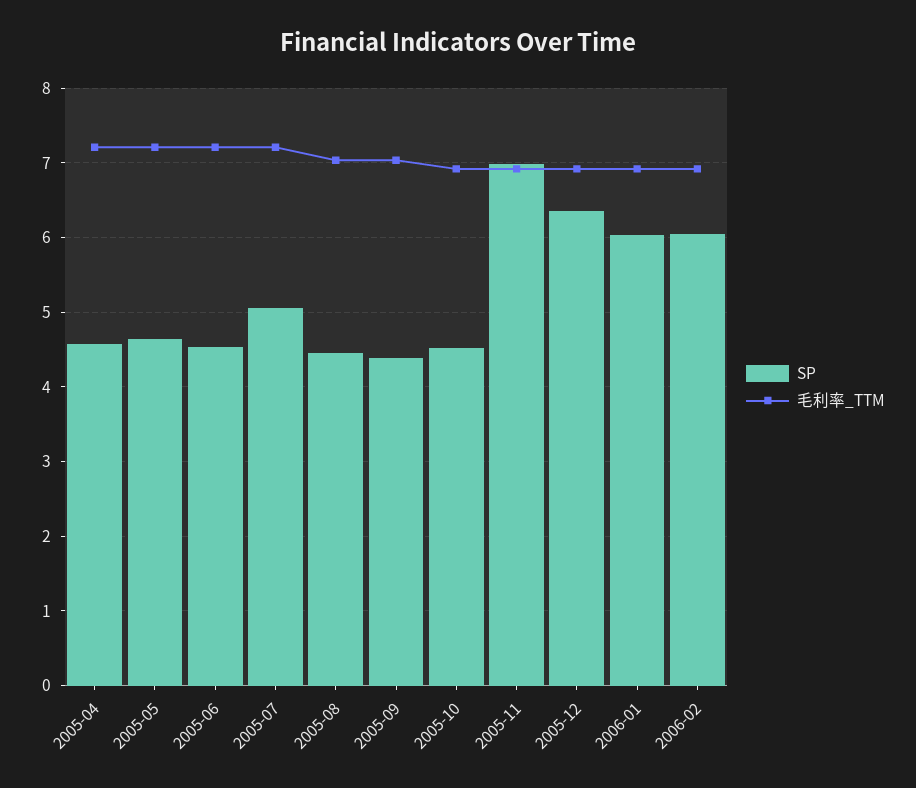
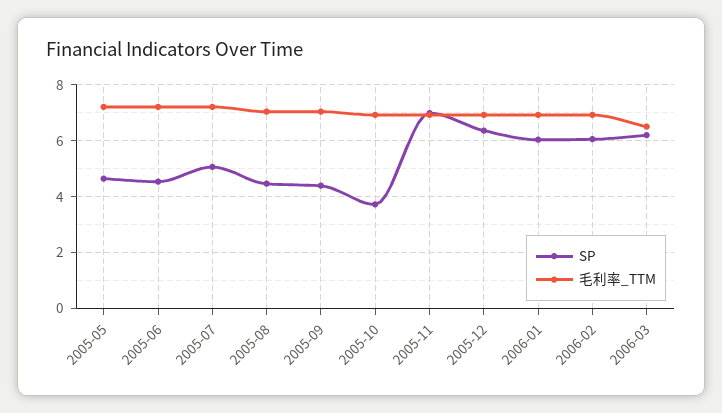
SP, 2005-04: 4.6 -> none
毛利率_TTM, 2005-04: 7.2 -> none
SP, 2005-10: 4.5 -> 3.75
SP, 2006-03: none -> 6.25
毛利率_TTM, 2006-03: none -> 6.5

